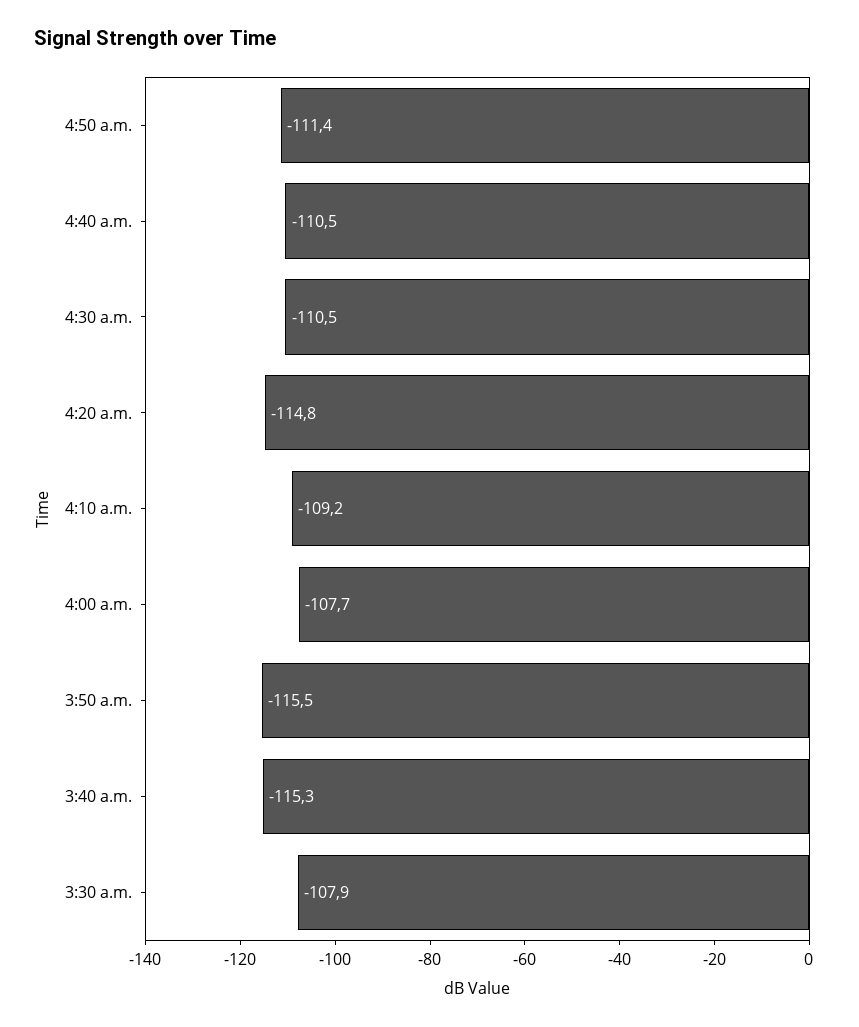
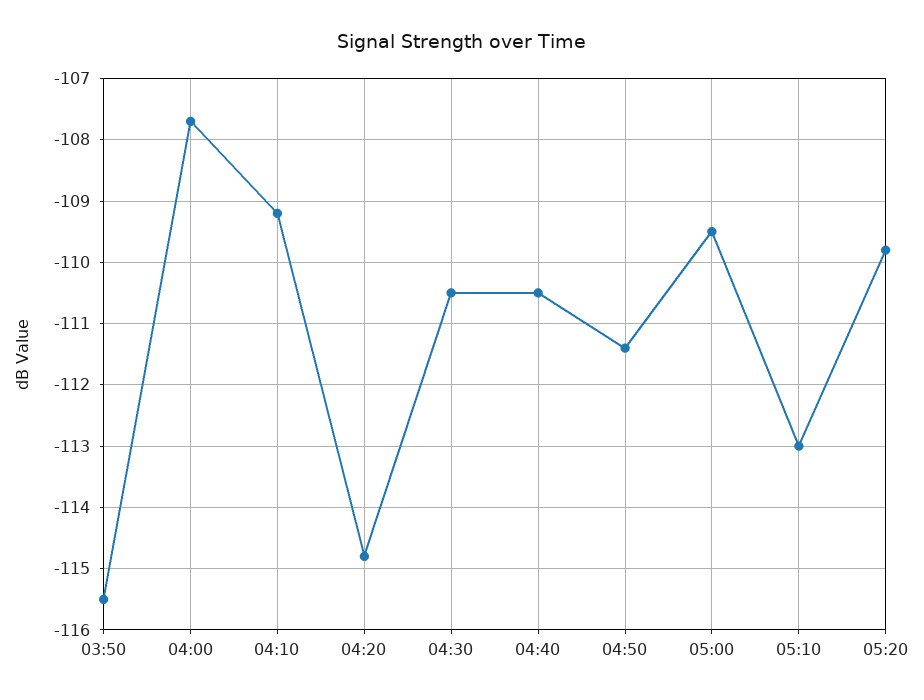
3:40 a.m.: -115.3 -> none
3:30 a.m.: -107.9 -> none
05:00: none -> -109.5
05:10: none -> -113
05:20: none -> -109.8

